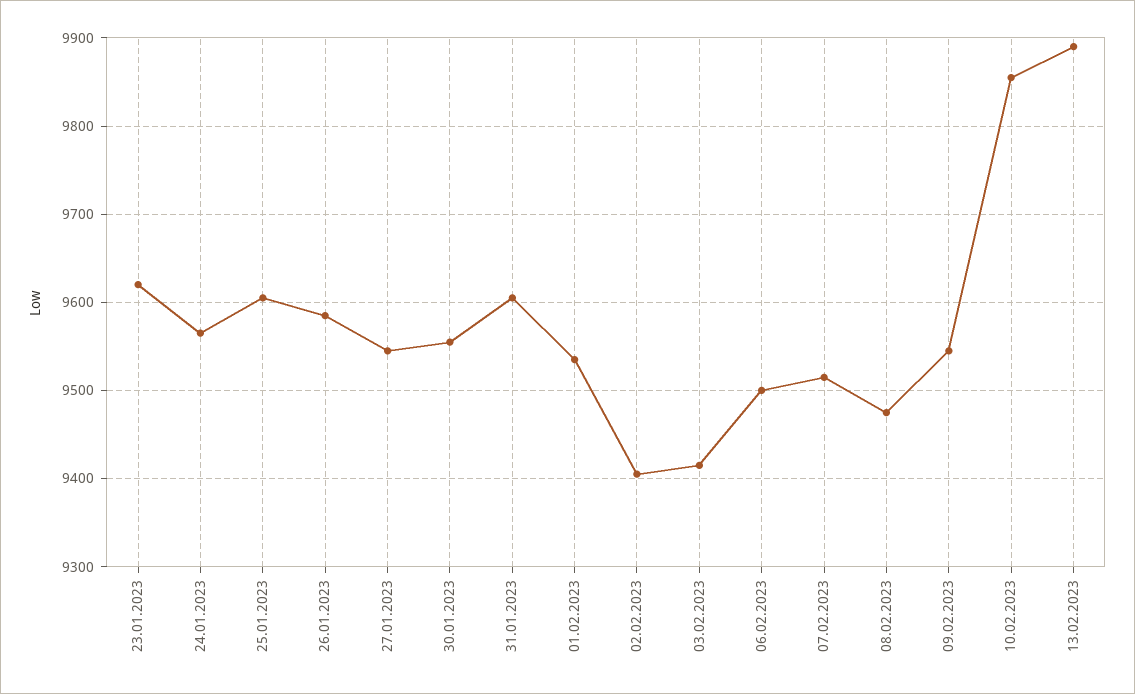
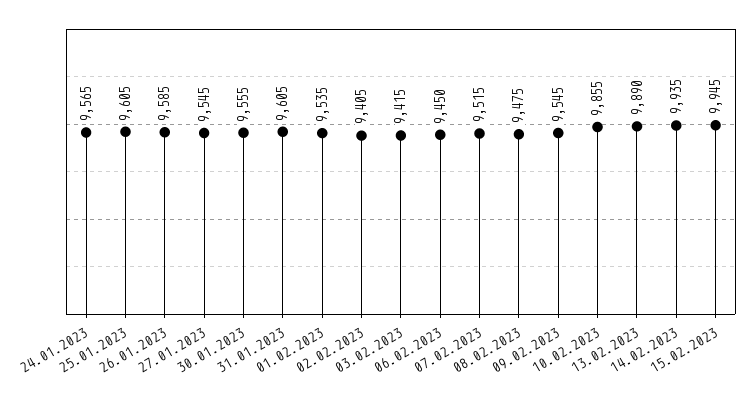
23.01.2023: 9620 -> none
06.02.2023: 9500 -> 9450
14.02.2023: none -> 9935
15.02.2023: none -> 9945

